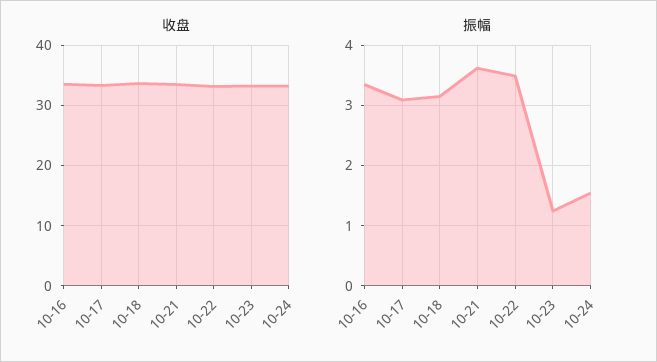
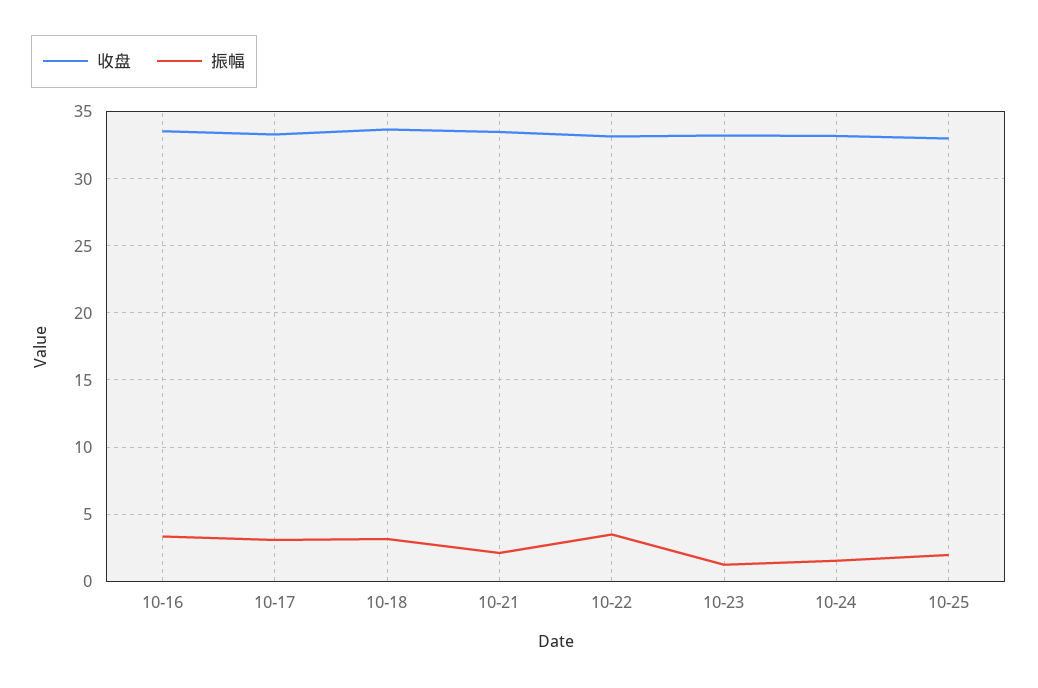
振幅, 10-21: 3.6 -> 2
收盘, 10-25: none -> 33
振幅, 10-25: none -> 2

